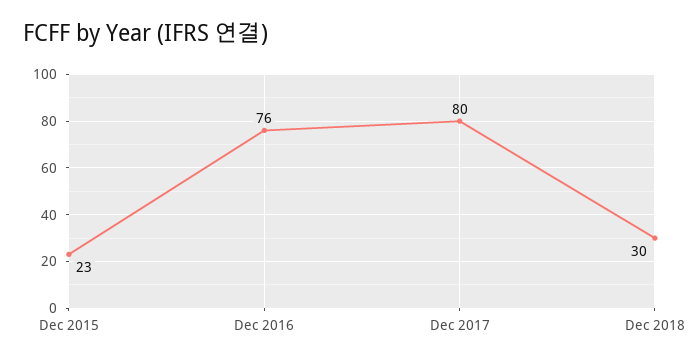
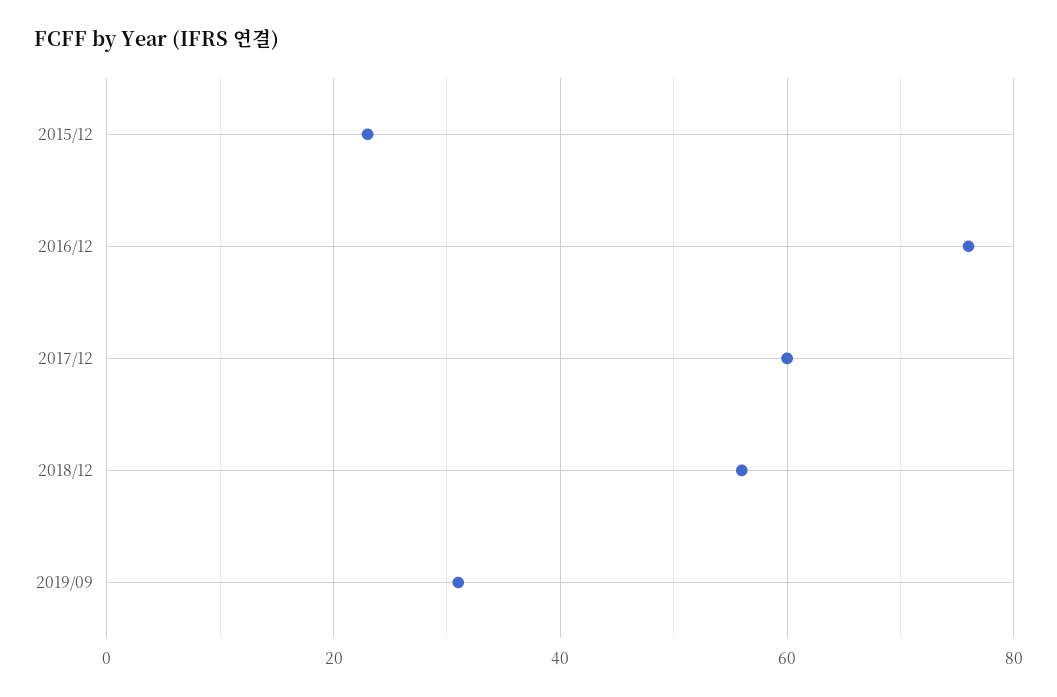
Dec 2017: 80 -> 60
Dec 2018: 30 -> 55
2019/09: none -> 30

